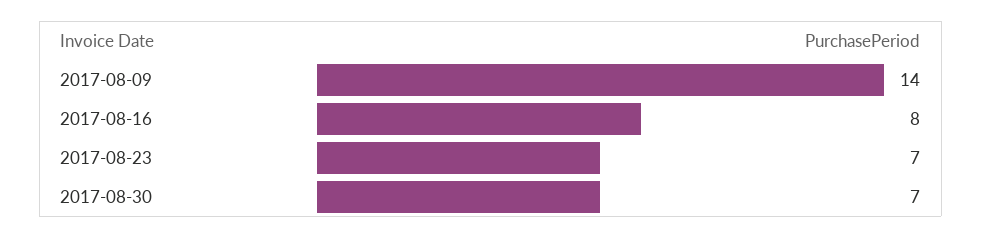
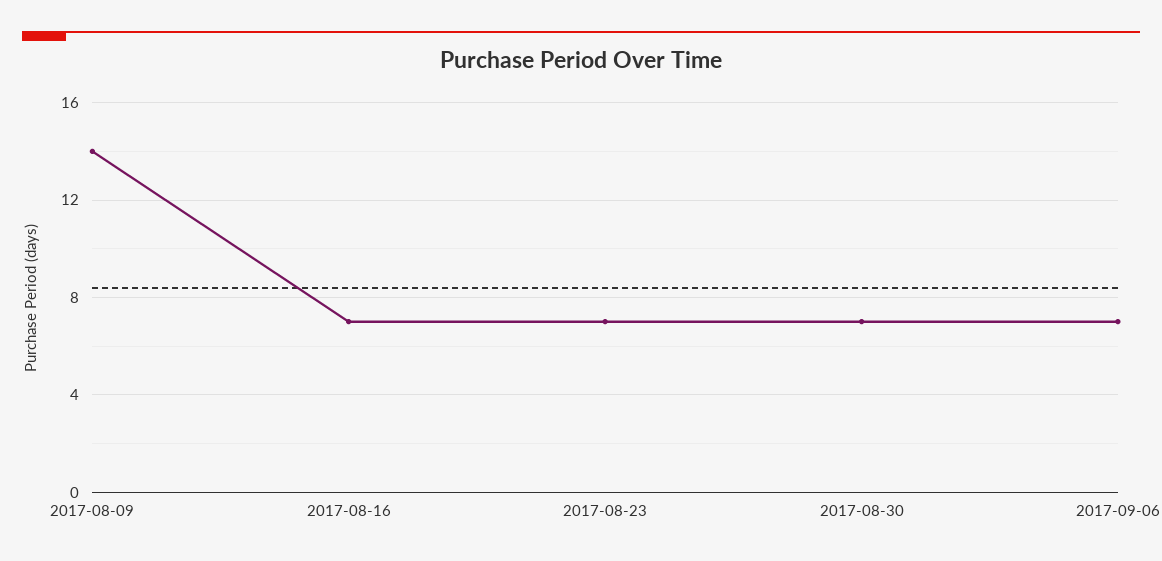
2017-08-16: 8 -> 7
2017-09-06: none -> 7

